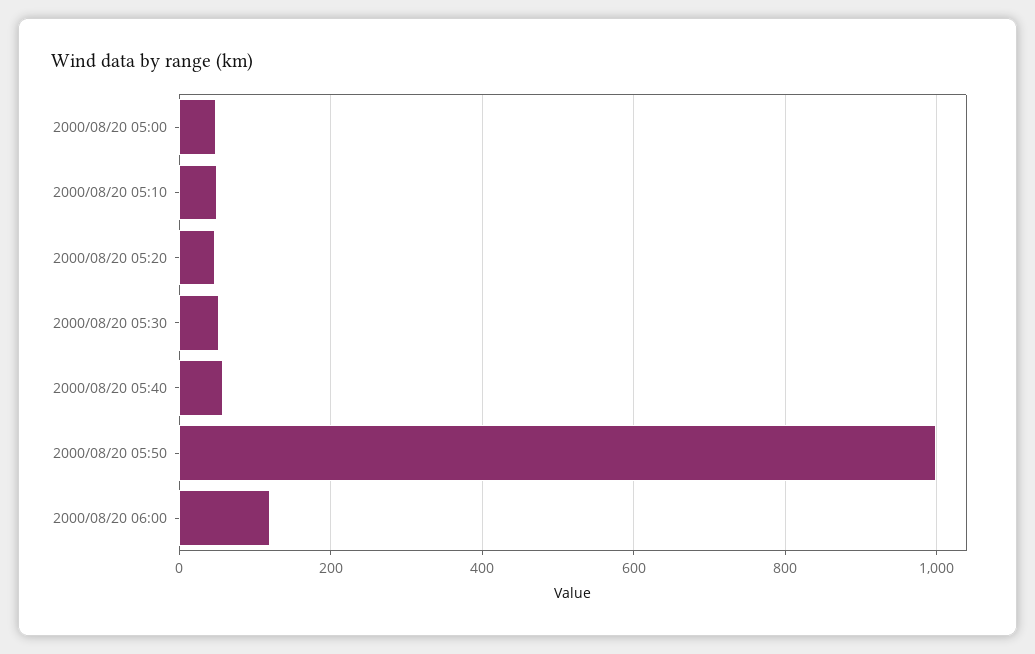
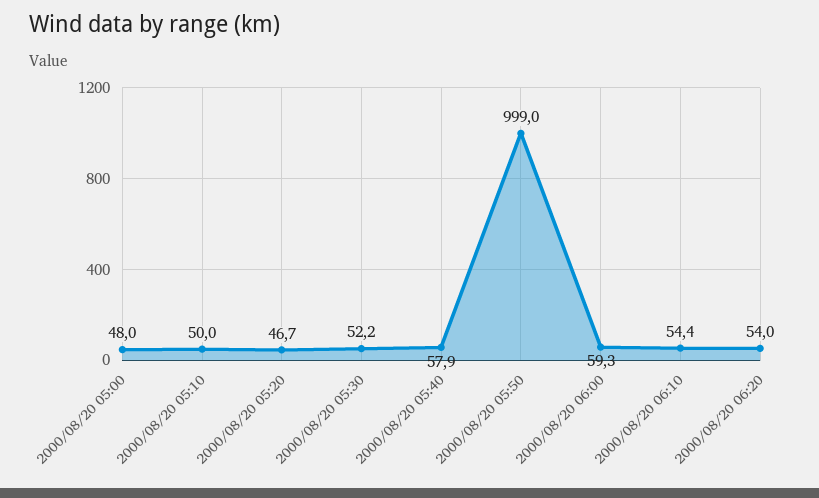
2000/08/20 06:00: 120 -> 59.3
2000/08/20 06:10: none -> 54.4
2000/08/20 06:20: none -> 54

